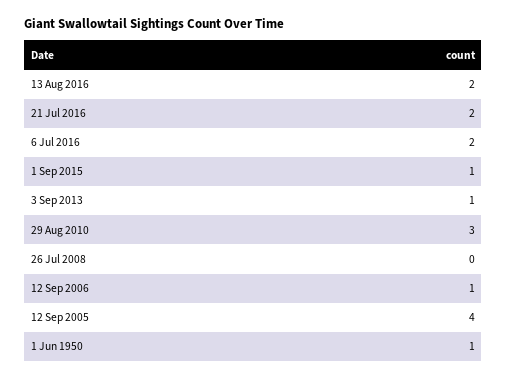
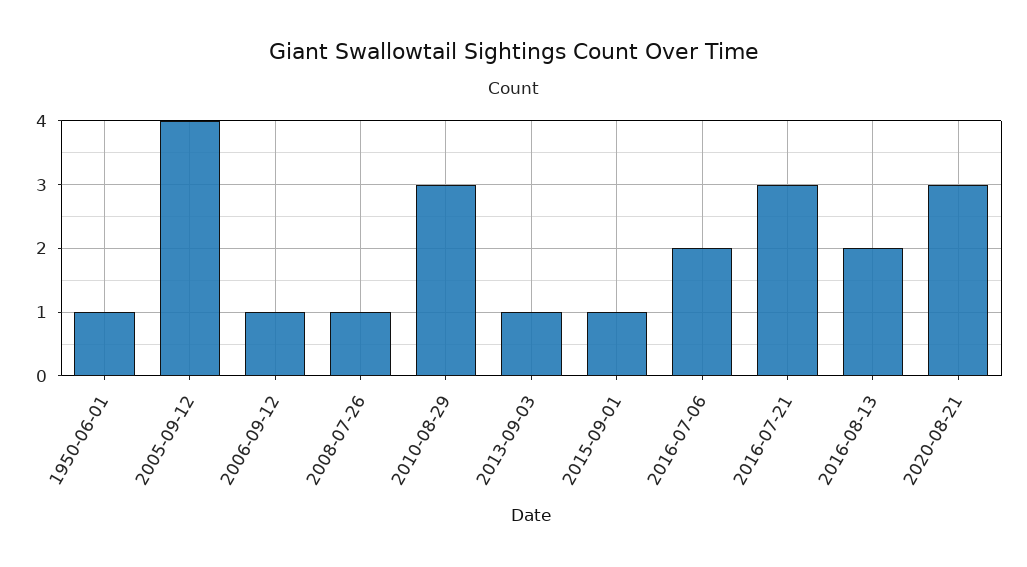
21 Jul 2016: 2 -> 3
26 Jul 2008: 0 -> 1
2020-08-21: none -> 3

